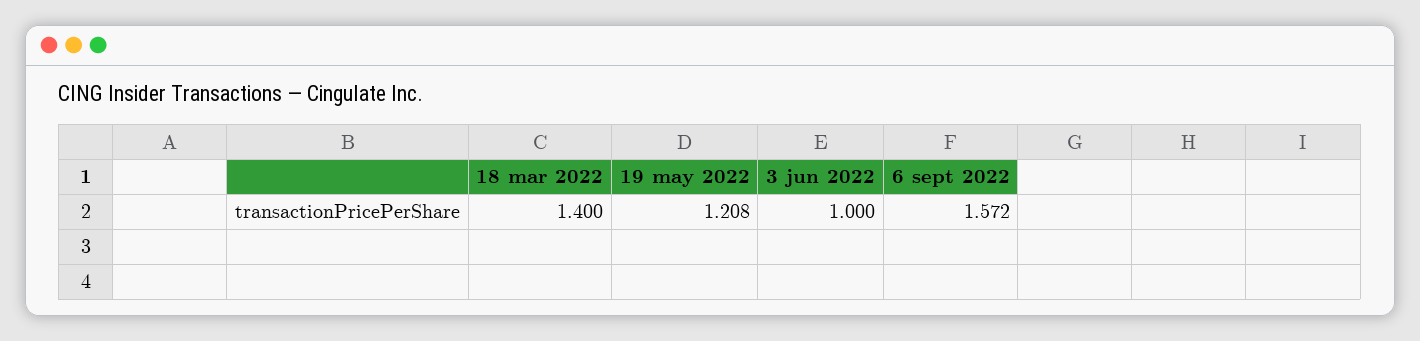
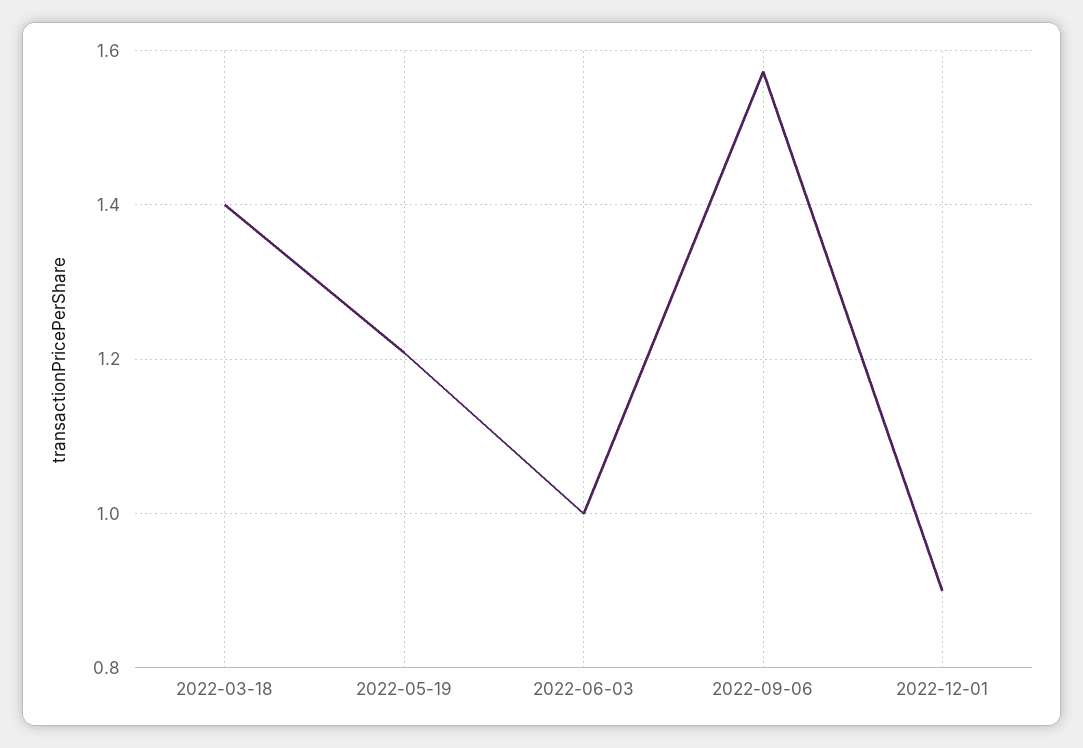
2022-12-01: none -> 0.9

